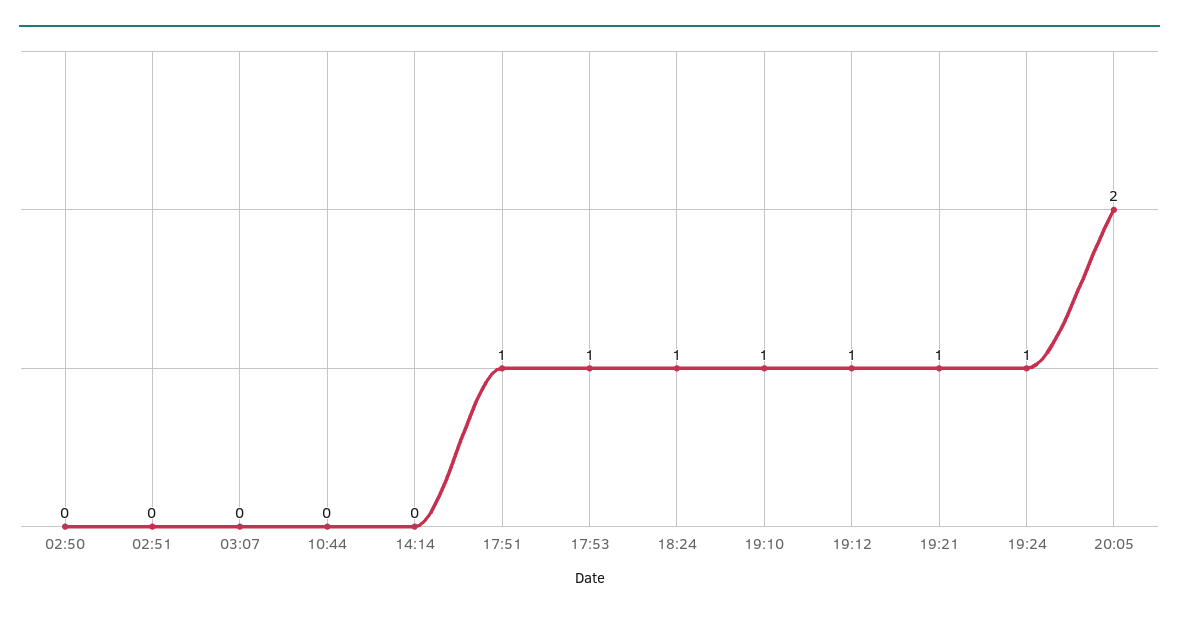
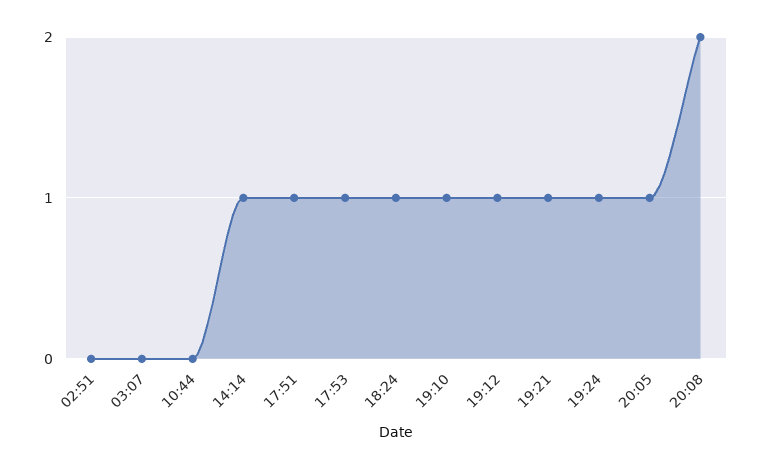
02:50: 0 -> none
14:14: 0 -> 1
20:05: 2 -> 1
20:08: none -> 2

